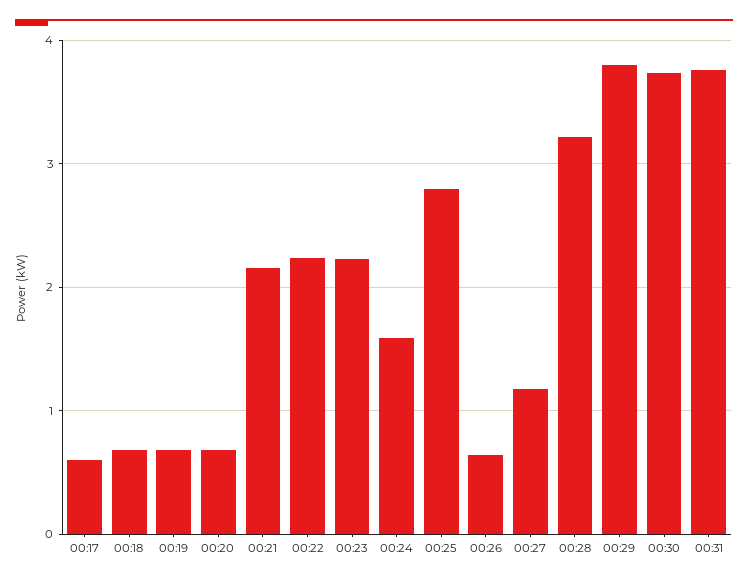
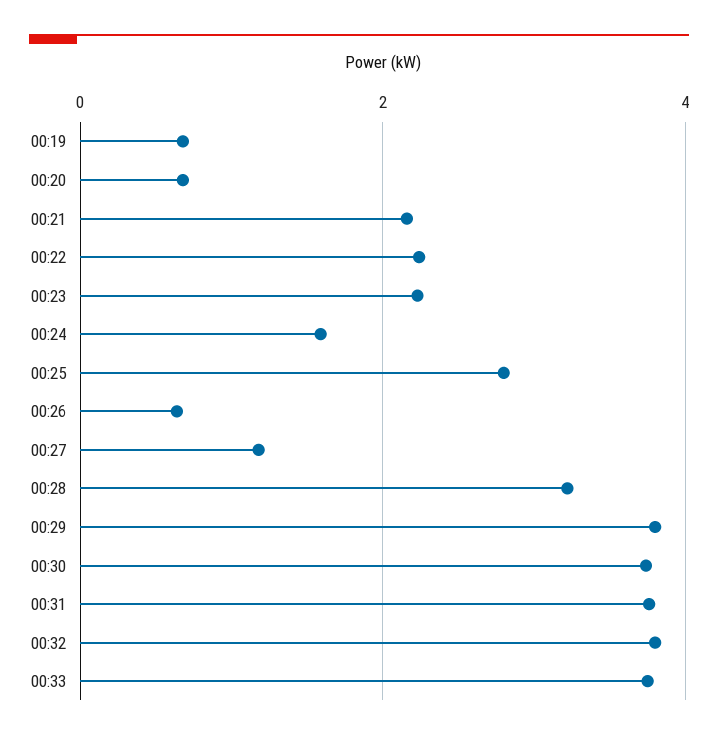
00:17: 0.6 -> none
00:18: 0.7 -> none
00:32: none -> 3.8
00:33: none -> 3.8

